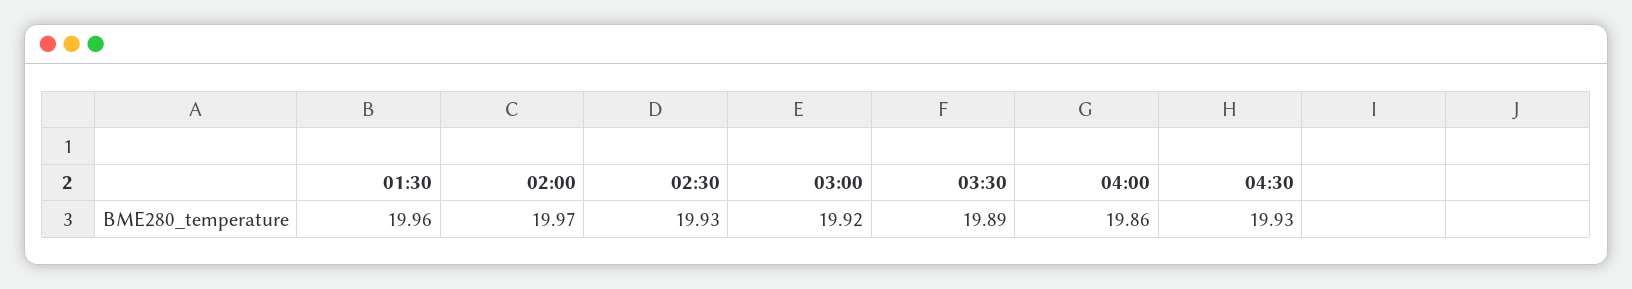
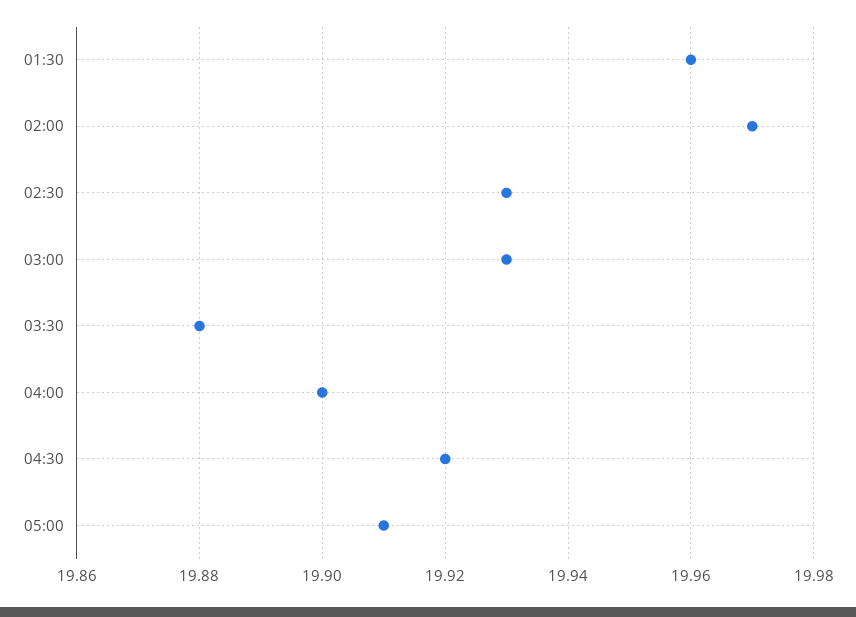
03:00: 19.92 -> 19.93
03:30: 19.89 -> 19.88
04:00: 19.86 -> 19.9
04:30: 19.93 -> 19.92
05:00: none -> 19.91

